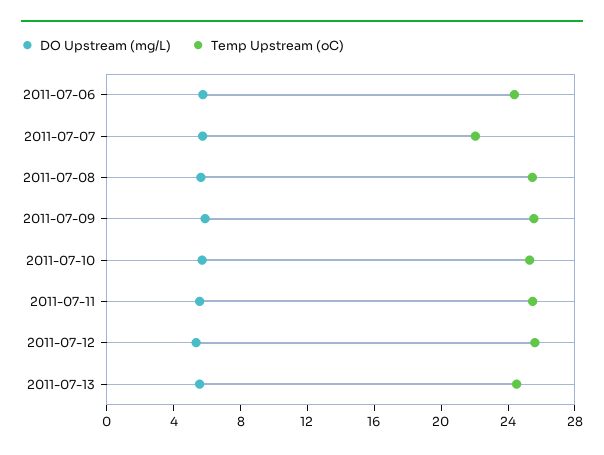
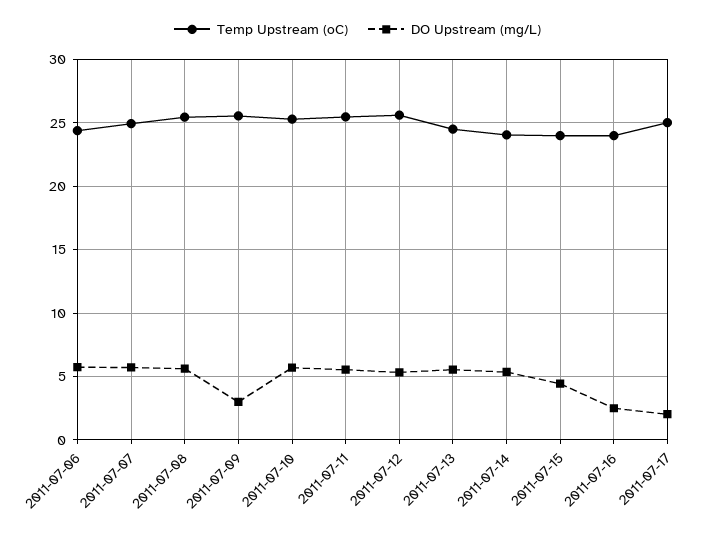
Temp Upstream (oC), 2011-07-07: 22 -> 25
DO Upstream (mg/L), 2011-07-09: 6 -> 3
Temp Upstream (oC), 2011-07-14: none -> 24
DO Upstream (mg/L), 2011-07-14: none -> 5.5
Temp Upstream (oC), 2011-07-15: none -> 24
DO Upstream (mg/L), 2011-07-15: none -> 4.5
Temp Upstream (oC), 2011-07-16: none -> 24
DO Upstream (mg/L), 2011-07-16: none -> 2.5
Temp Upstream (oC), 2011-07-17: none -> 25
DO Upstream (mg/L), 2011-07-17: none -> 2

